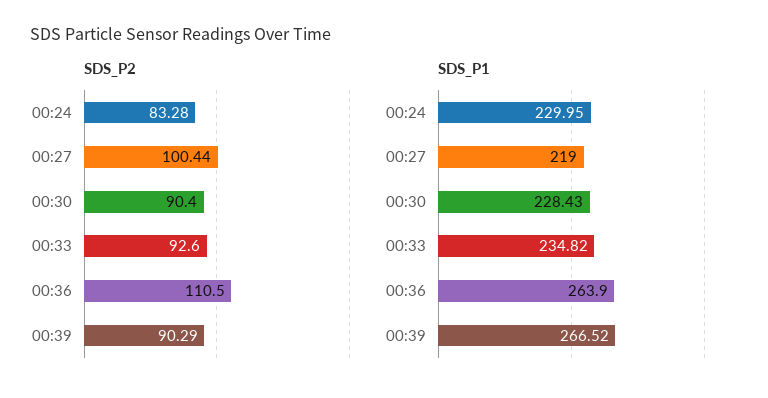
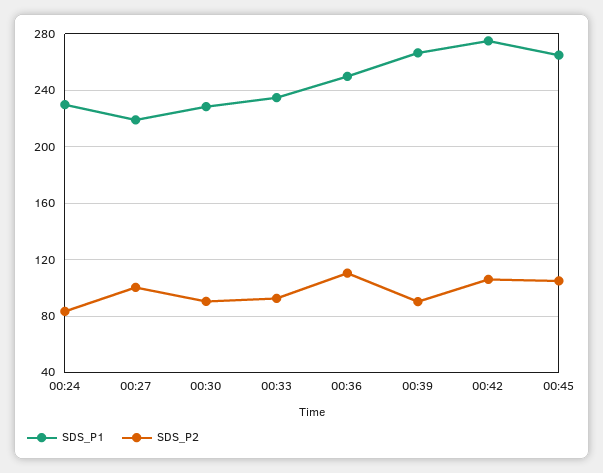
SDS_P1, 00:36: 263.9 -> 250
SDS_P1, 00:42: none -> 275
SDS_P2, 00:42: none -> 105
SDS_P1, 00:45: none -> 265
SDS_P2, 00:45: none -> 105

